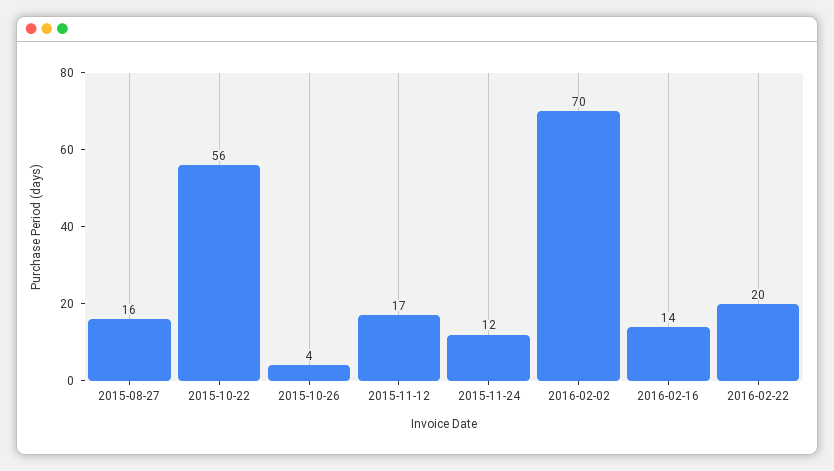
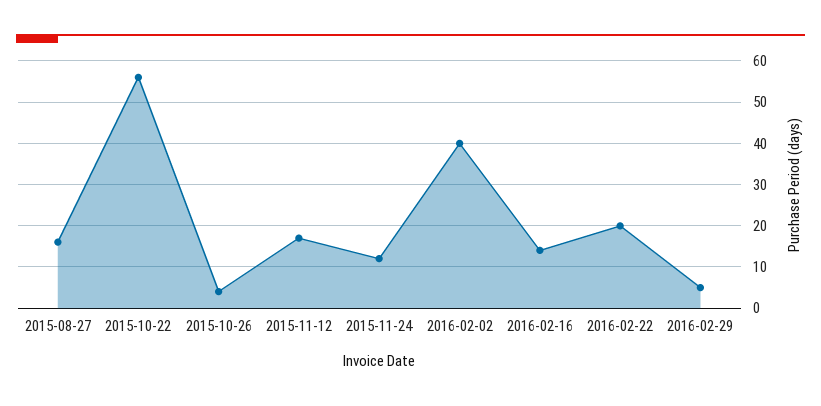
2016-02-02: 70 -> 40
2016-02-29: none -> 5

